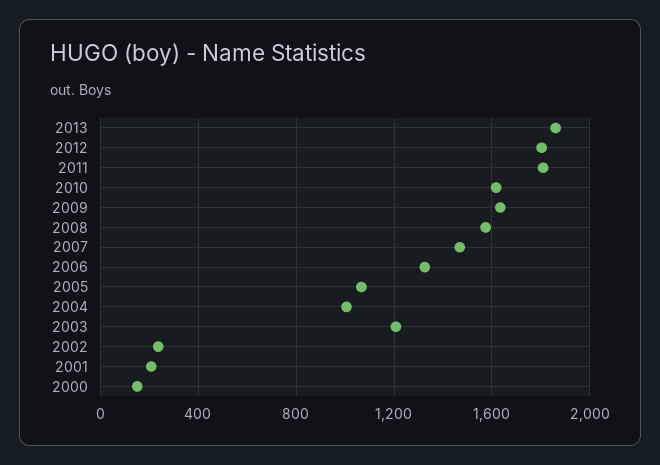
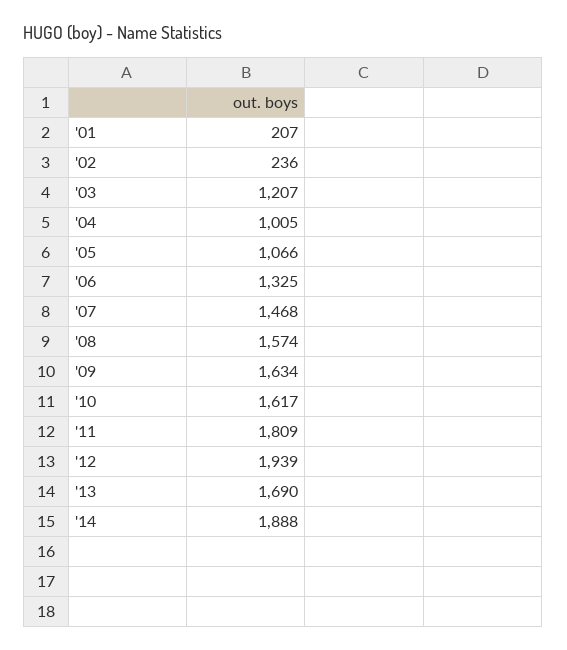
2013: 1850 -> 1690
2012: 1800 -> 1939
2000: 150 -> none
'14: none -> 1888

